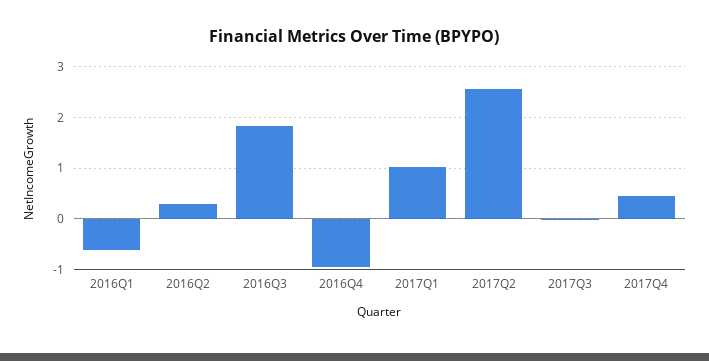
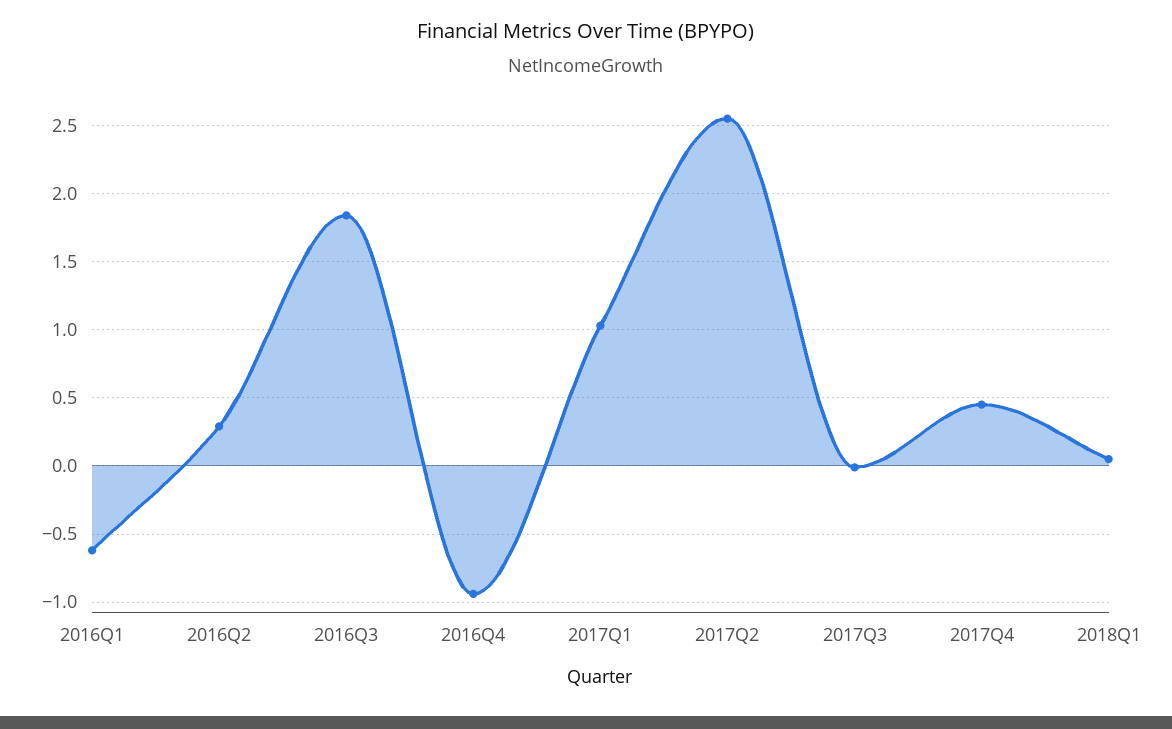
2018Q1: none -> 0.05

